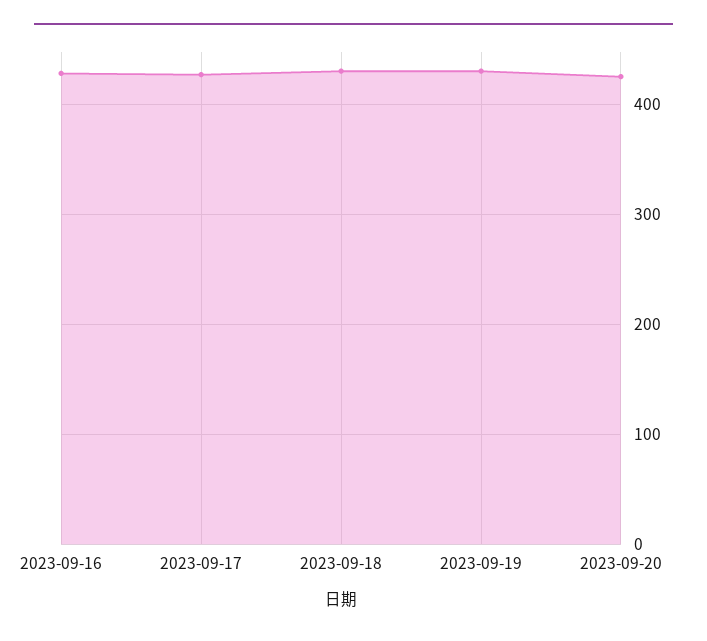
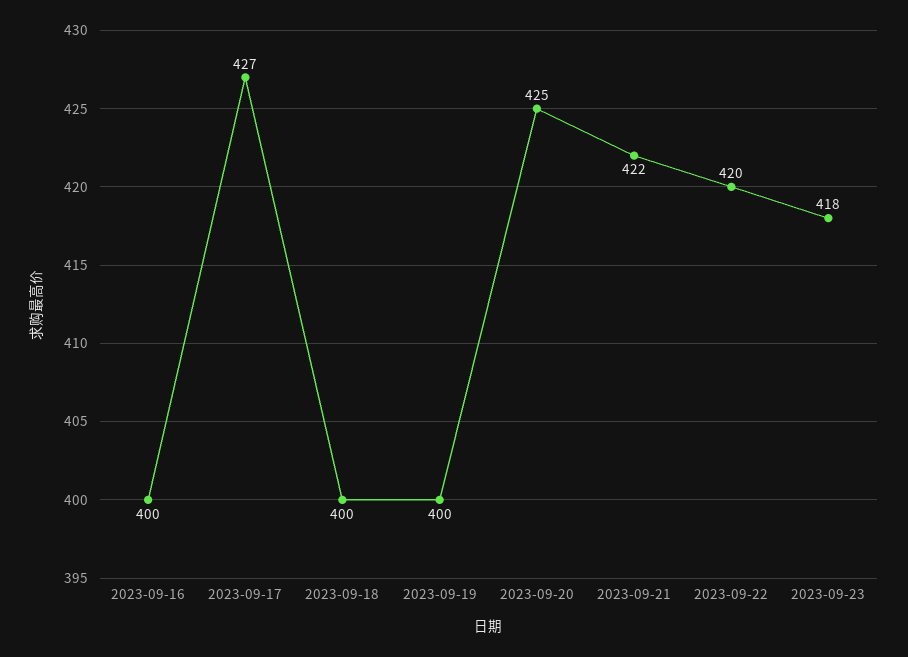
2023-09-16: 430 -> 400
2023-09-18: 430 -> 400
2023-09-19: 430 -> 400
2023-09-21: none -> 422
2023-09-22: none -> 420
2023-09-23: none -> 418

